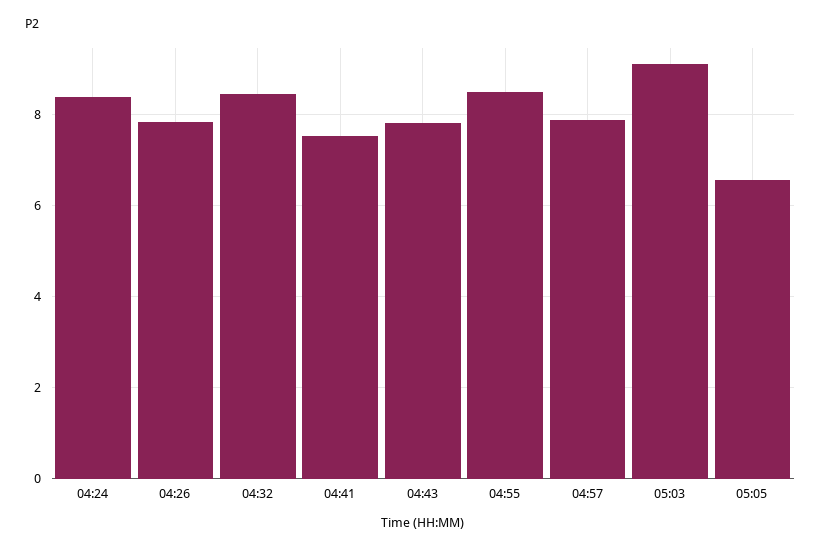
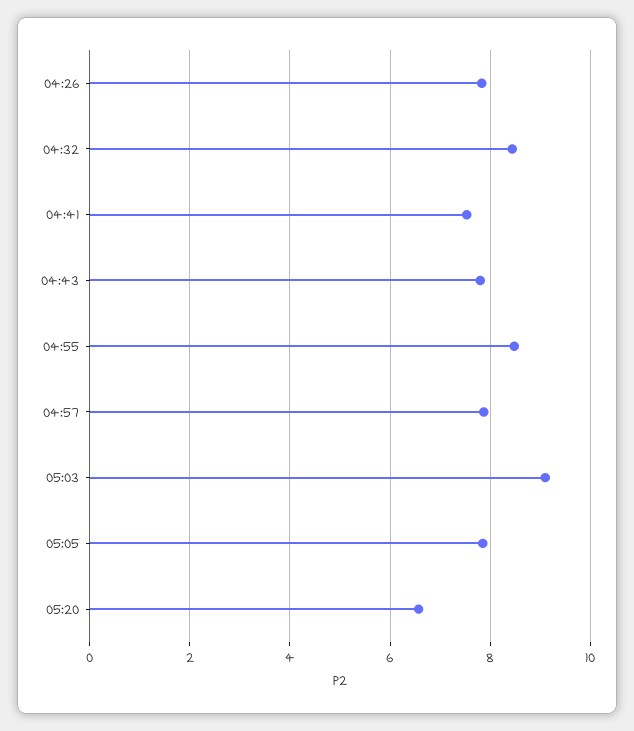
04:24: 8.4 -> none
05:05: 6.6 -> 7.8
05:20: none -> 6.6

